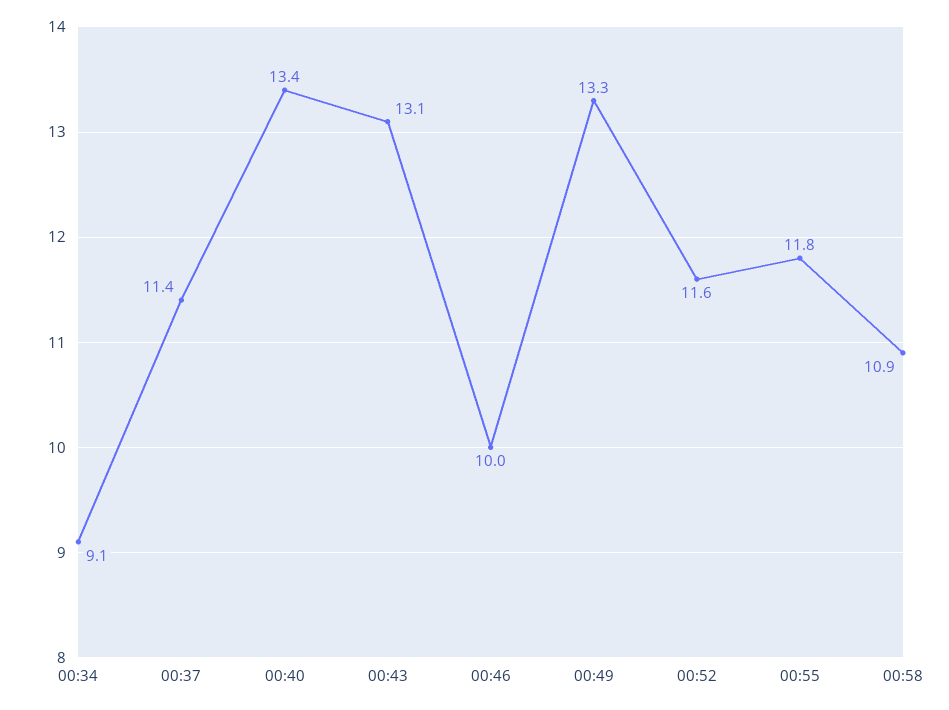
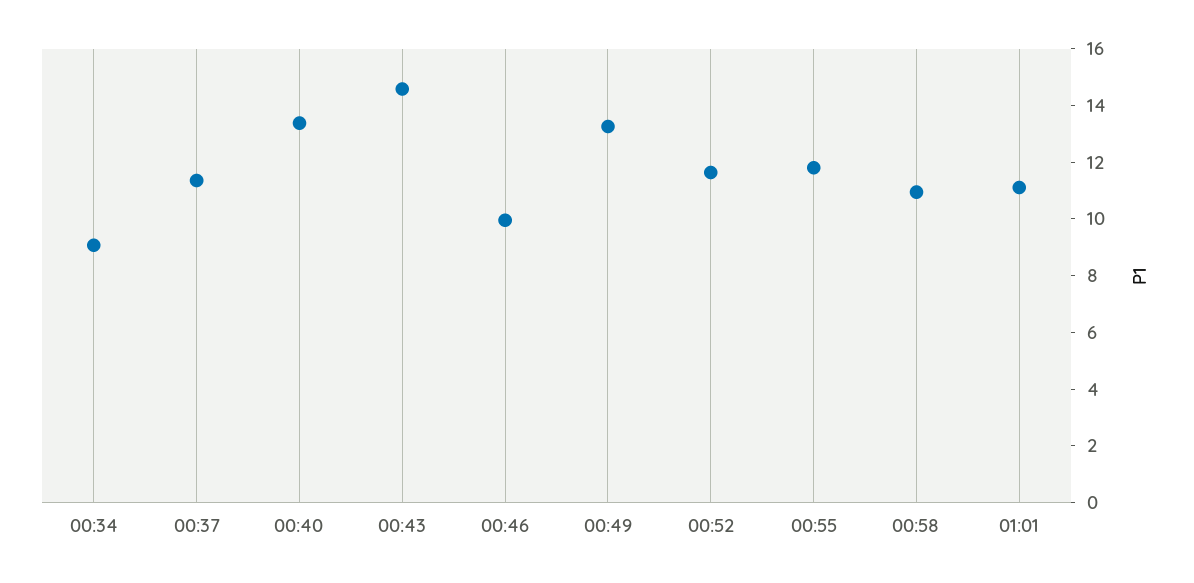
00:43: 13.1 -> 14.5
01:01: none -> 11

